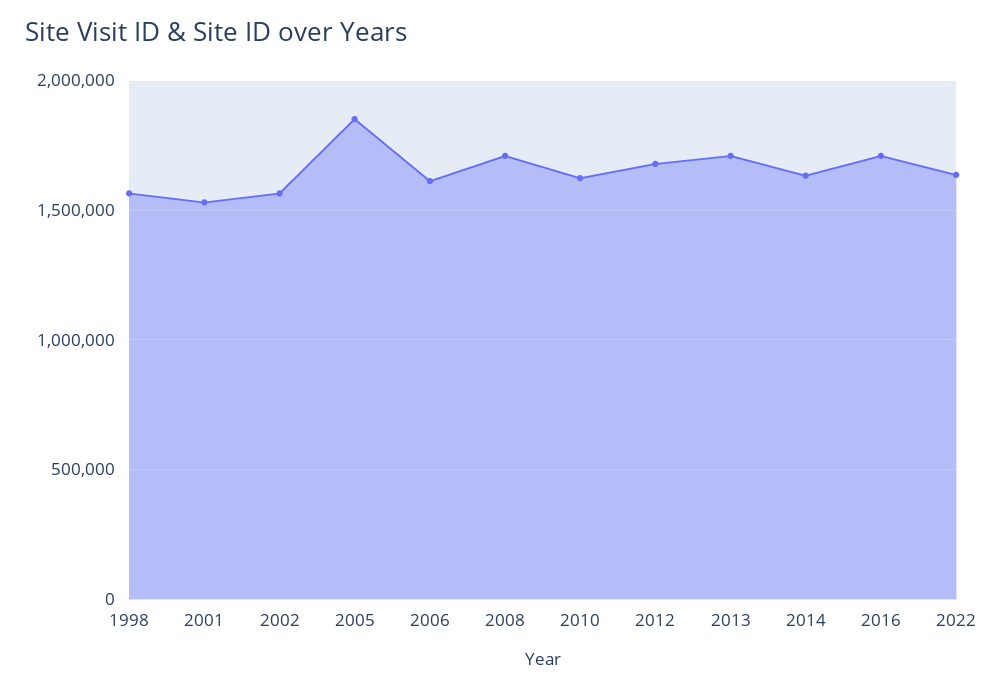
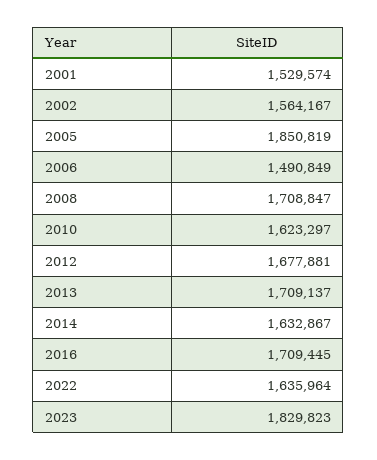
1998: 1550000 -> none
2006: 1600000 -> 1490849
2023: none -> 1829823

